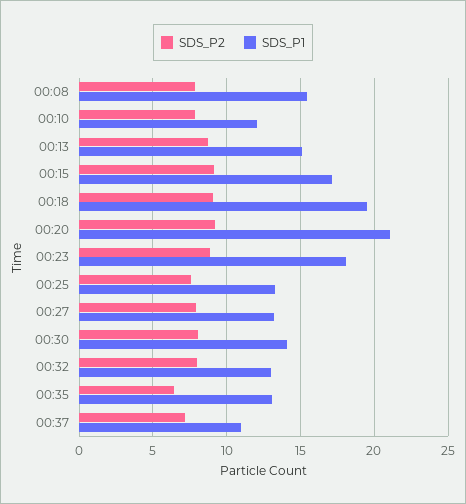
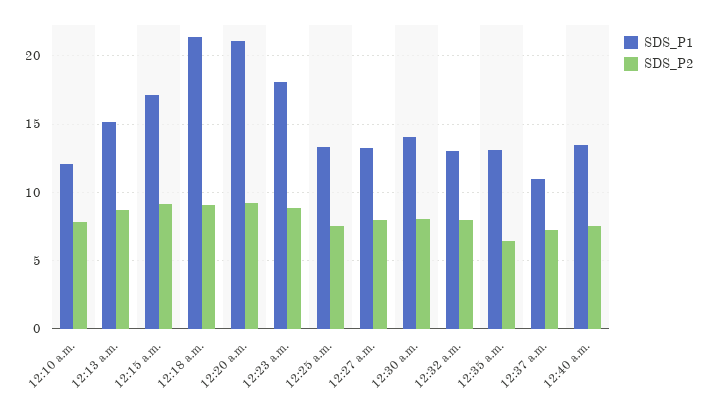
SDS_P2, 00:08: 8 -> none
SDS_P1, 00:08: 15.5 -> none
SDS_P1, 00:18: 19.5 -> 21.5
SDS_P1, 12:40 a.m.: none -> 13.5
SDS_P2, 12:40 a.m.: none -> 7.5

